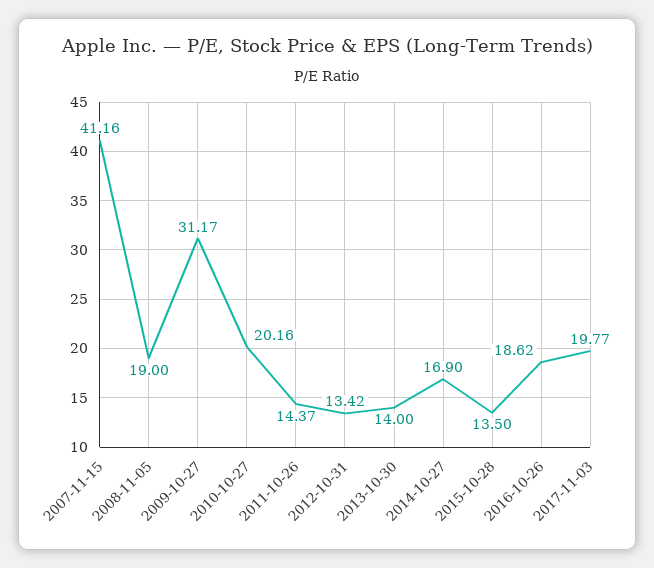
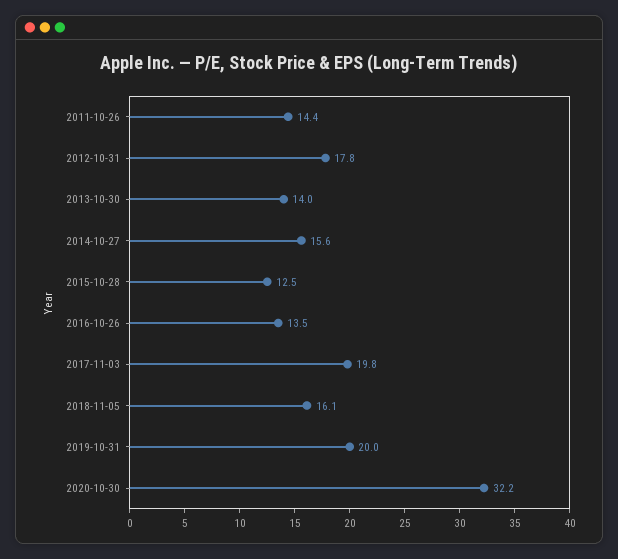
2007-11-15: 41.16 -> none
2008-11-05: 19 -> none
2009-10-27: 31.17 -> none
2010-10-27: 20.16 -> none
2012-10-31: 13.42 -> 17.8
2014-10-27: 16.9 -> 15.6
2015-10-28: 13.5 -> 12.5
2016-10-26: 18.62 -> 13.5
2018-11-05: none -> 16.1
2019-10-31: none -> 20
2020-10-30: none -> 32.2

